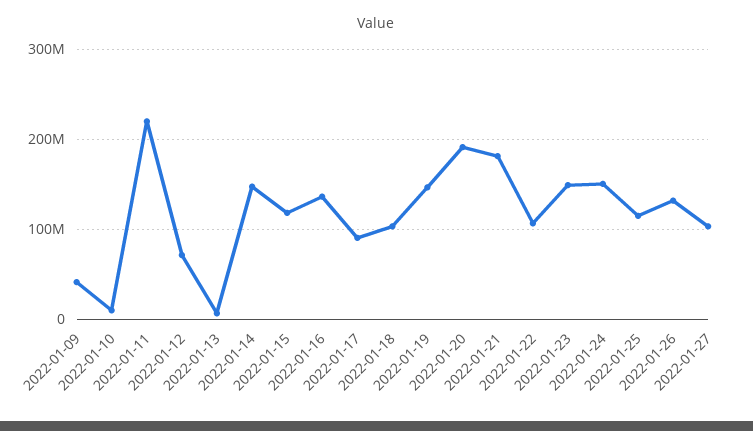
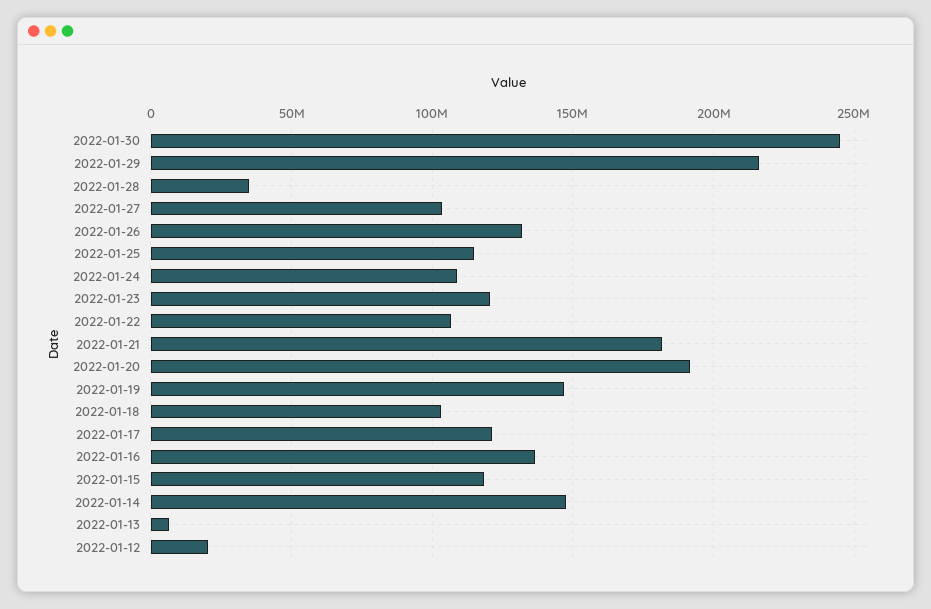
2022-01-09: 40000000 -> none
2022-01-10: 10000000 -> none
2022-01-11: 220000000 -> none
2022-01-12: 70000000 -> 20000000
2022-01-17: 90000000 -> 120000000
2022-01-23: 150000000 -> 120000000
2022-01-24: 150000000 -> 110000000
2022-01-30: none -> 245000000
2022-01-29: none -> 215000000
2022-01-28: none -> 35000000

